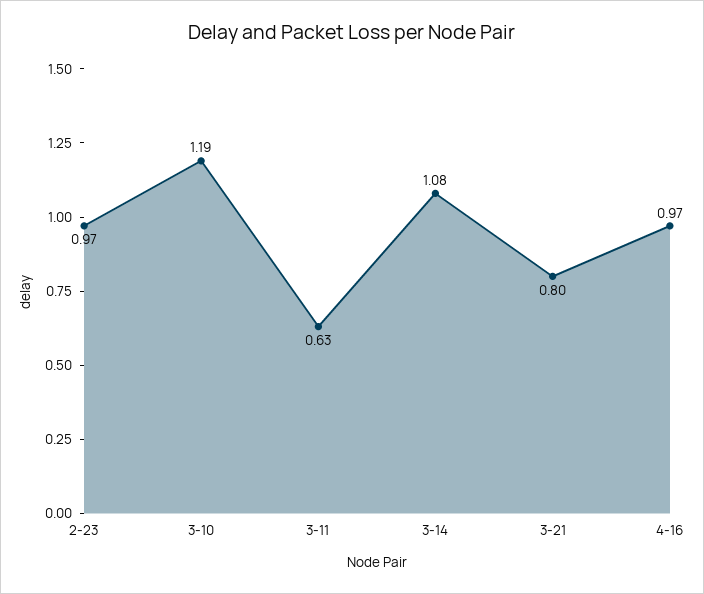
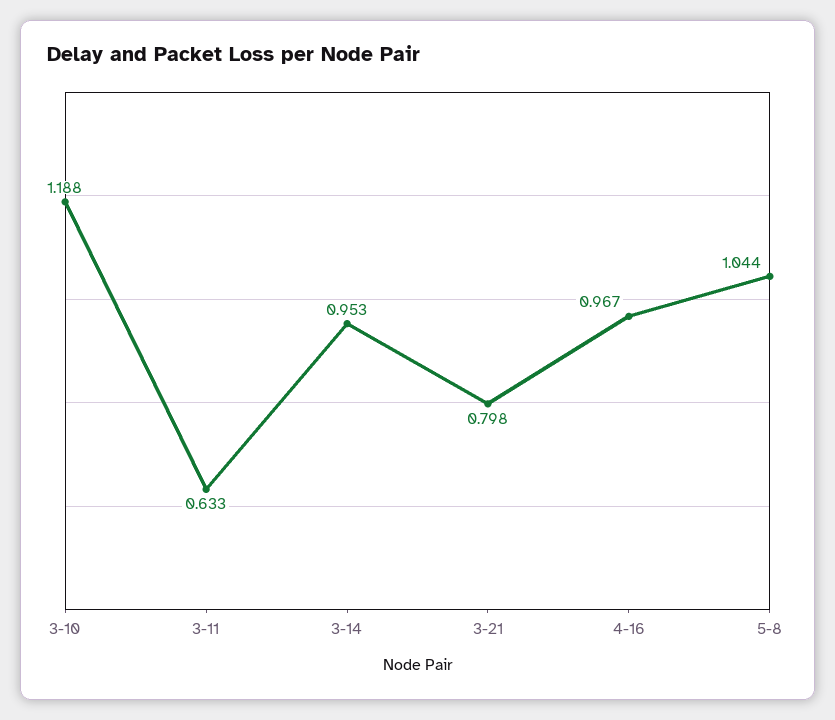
2-23: 0.97 -> none
3-14: 1.08 -> 0.953
5-8: none -> 1.044

